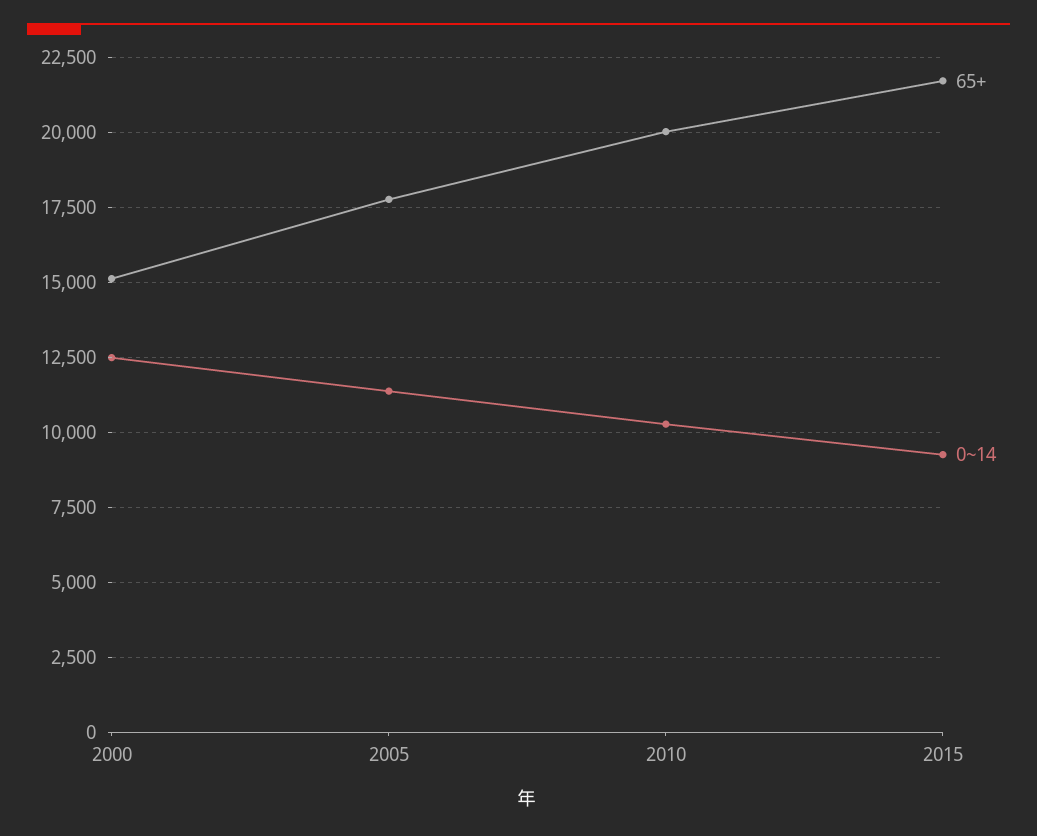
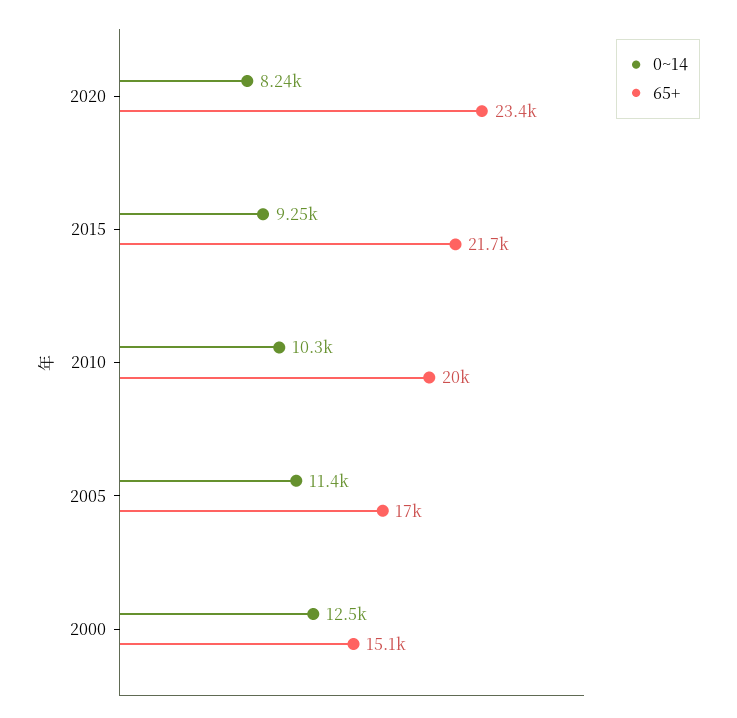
65+, 2005: 17750 -> 17000
0~14, 2020: none -> 8240
65+, 2020: none -> 23400

